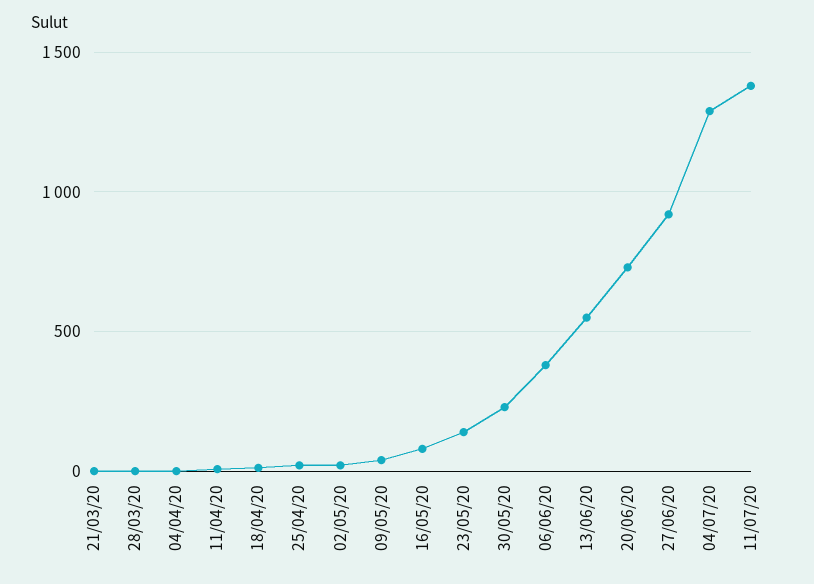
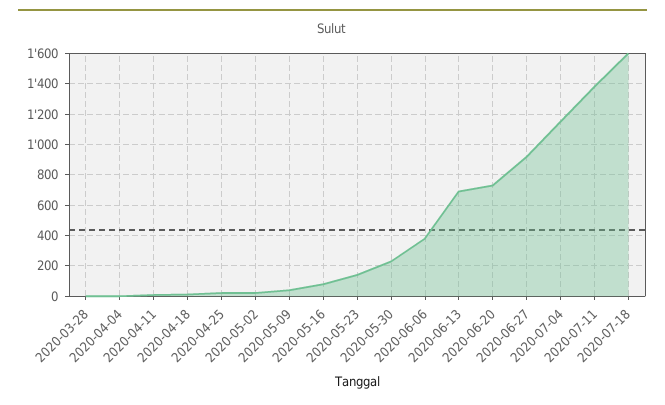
21/03/20: 0 -> none
13/06/20: 550 -> 700
04/07/20: 1300 -> 1150
2020-07-18: none -> 1600

